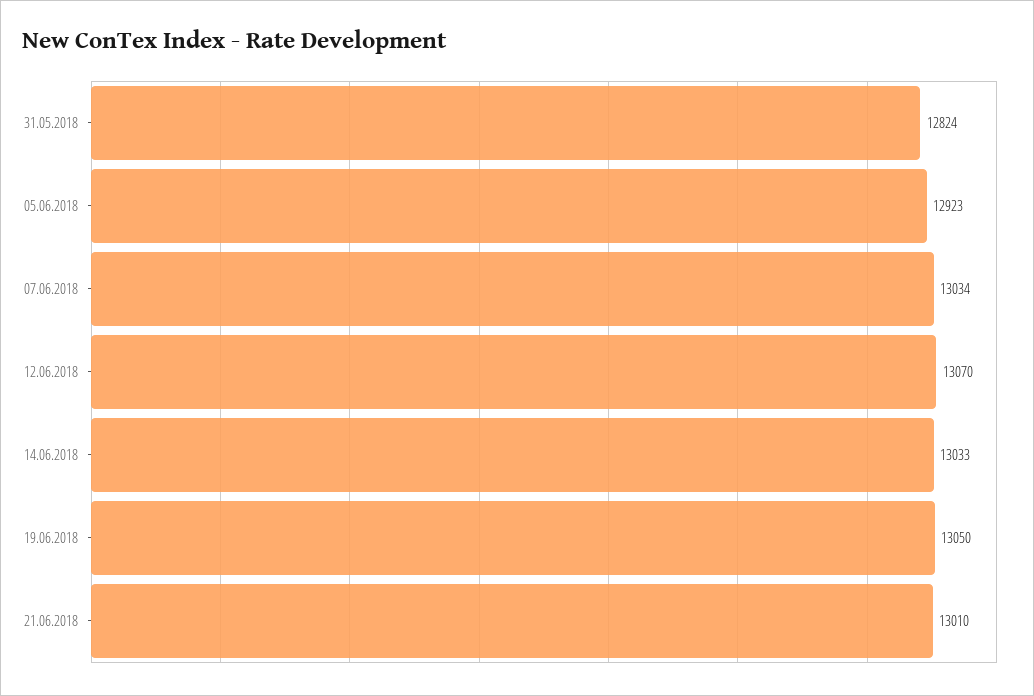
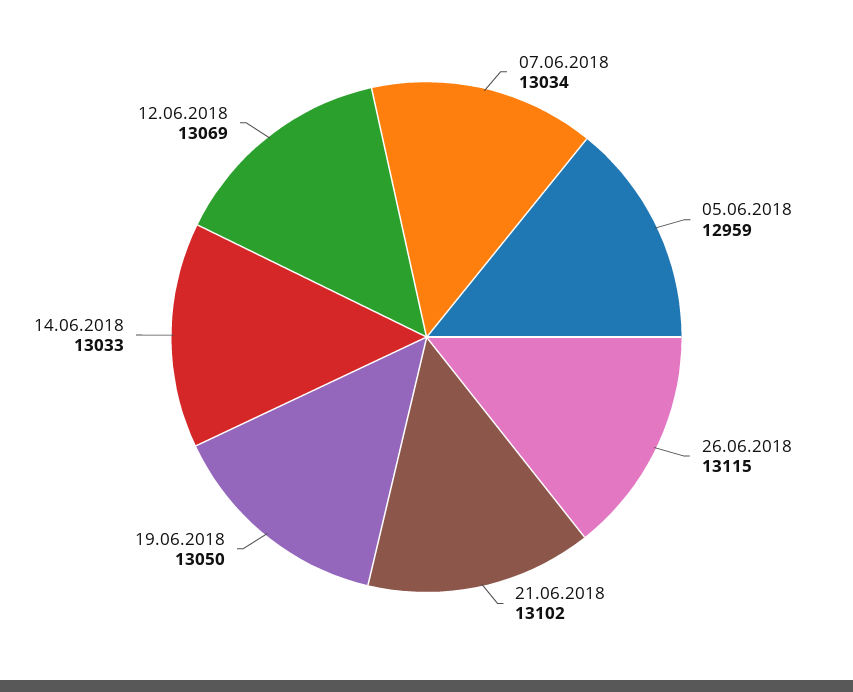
31.05.2018: 12824 -> none
05.06.2018: 12923 -> 12959
12.06.2018: 13070 -> 13069
21.06.2018: 13010 -> 13102
26.06.2018: none -> 13115

